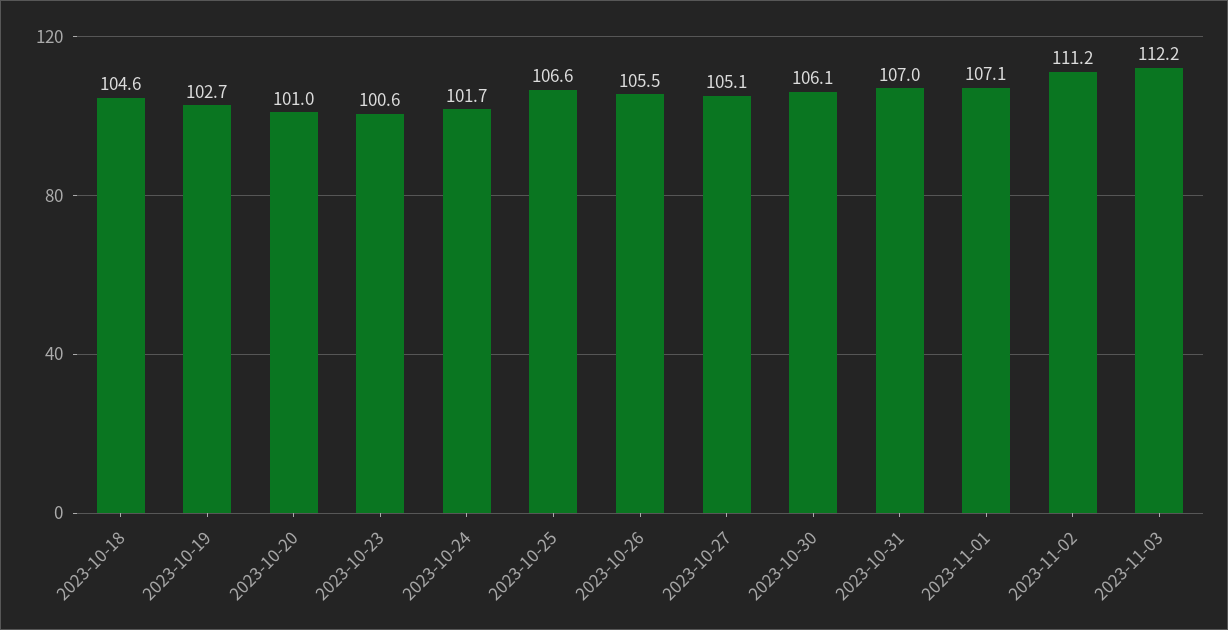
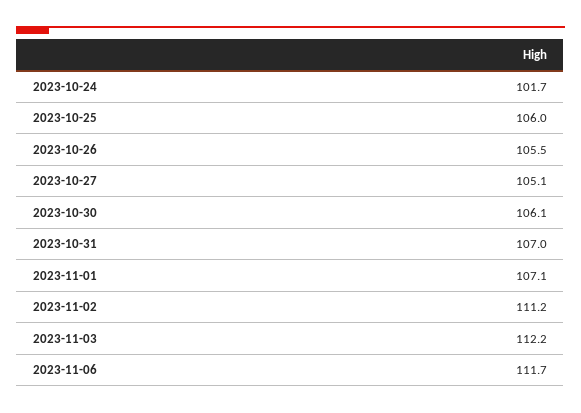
2023-10-18: 104.6 -> none
2023-10-19: 102.7 -> none
2023-10-20: 101 -> none
2023-10-23: 100.6 -> none
2023-10-25: 106.6 -> 106
2023-11-06: none -> 111.7

